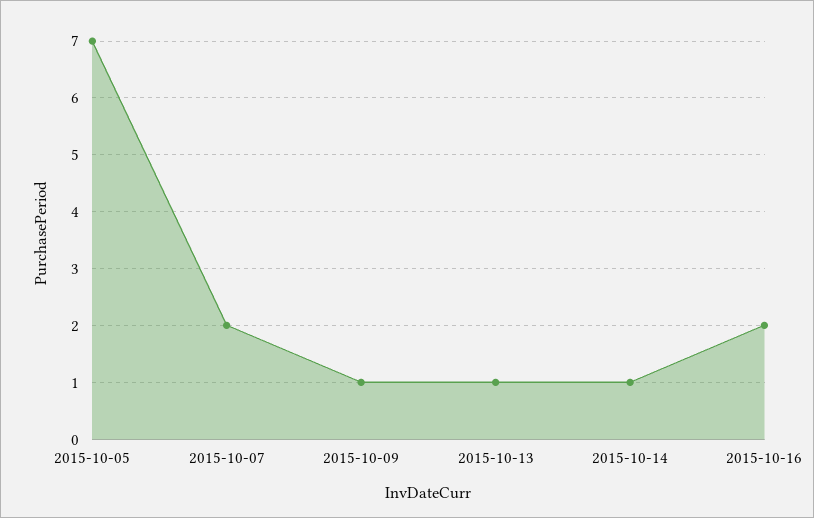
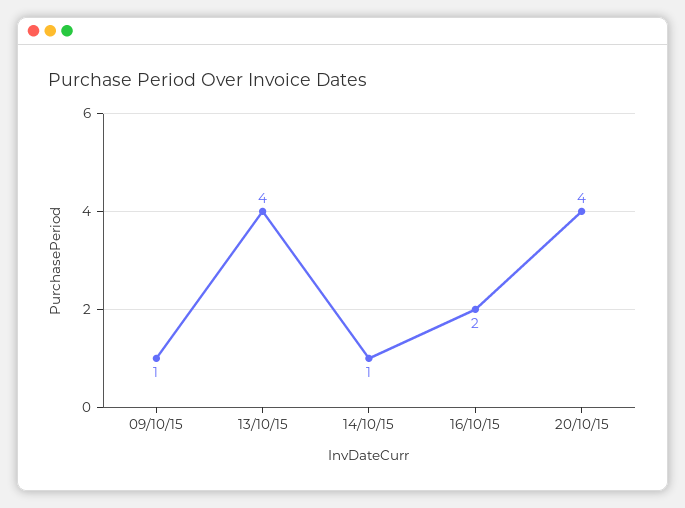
2015-10-05: 7 -> none
2015-10-07: 2 -> none
2015-10-13: 1 -> 4
20/10/15: none -> 4

